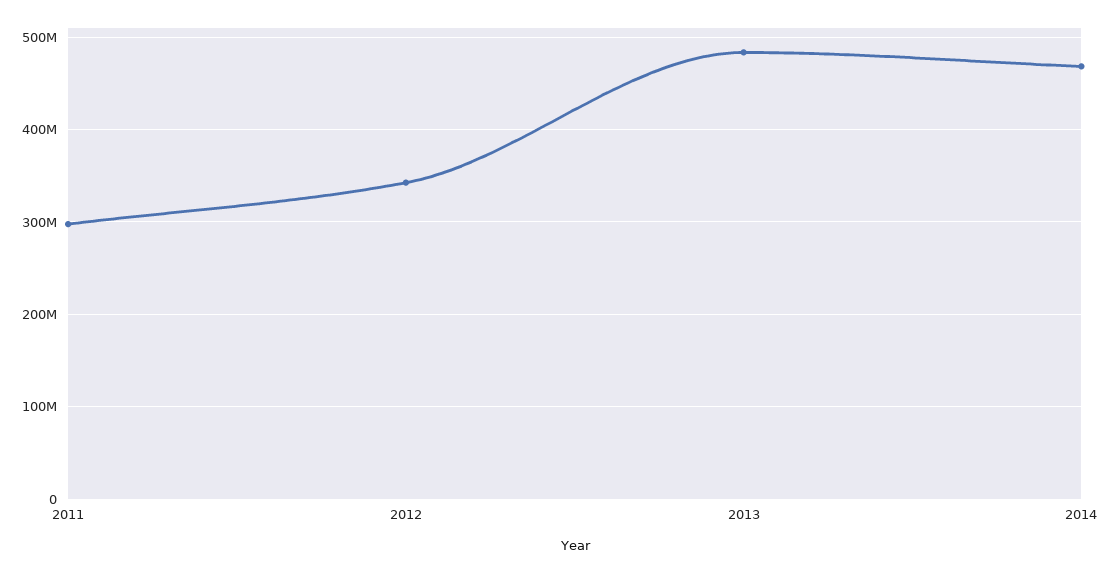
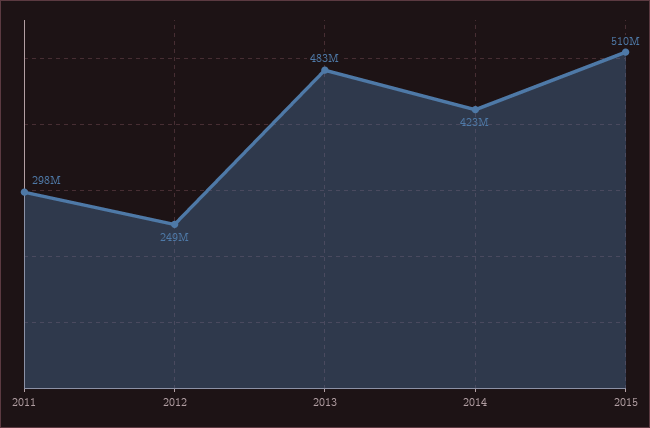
2012: 340000000 -> 249000000
2014: 470000000 -> 423000000
2015: none -> 510000000

